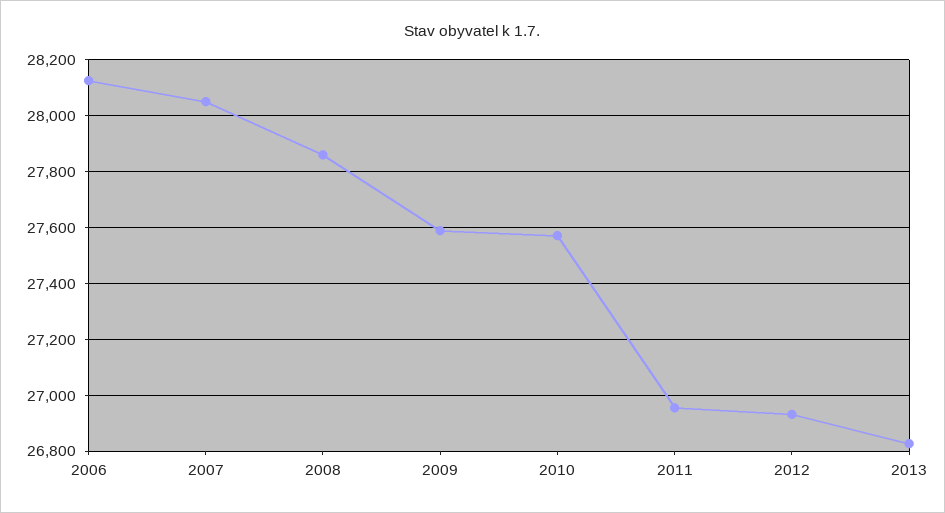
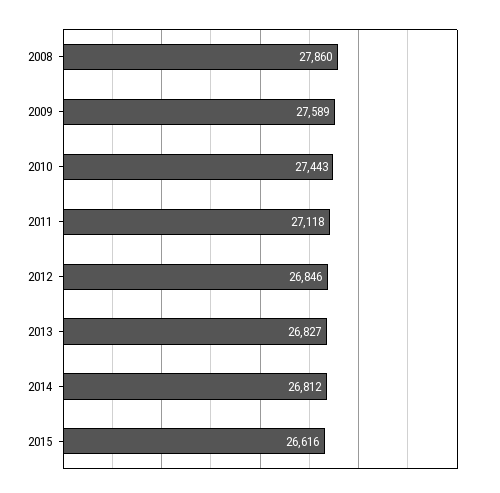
2006: 28125 -> none
2007: 28050 -> none
2010: 27575 -> 27443
2011: 26950 -> 27118
2012: 26925 -> 26846
2014: none -> 26812
2015: none -> 26616

